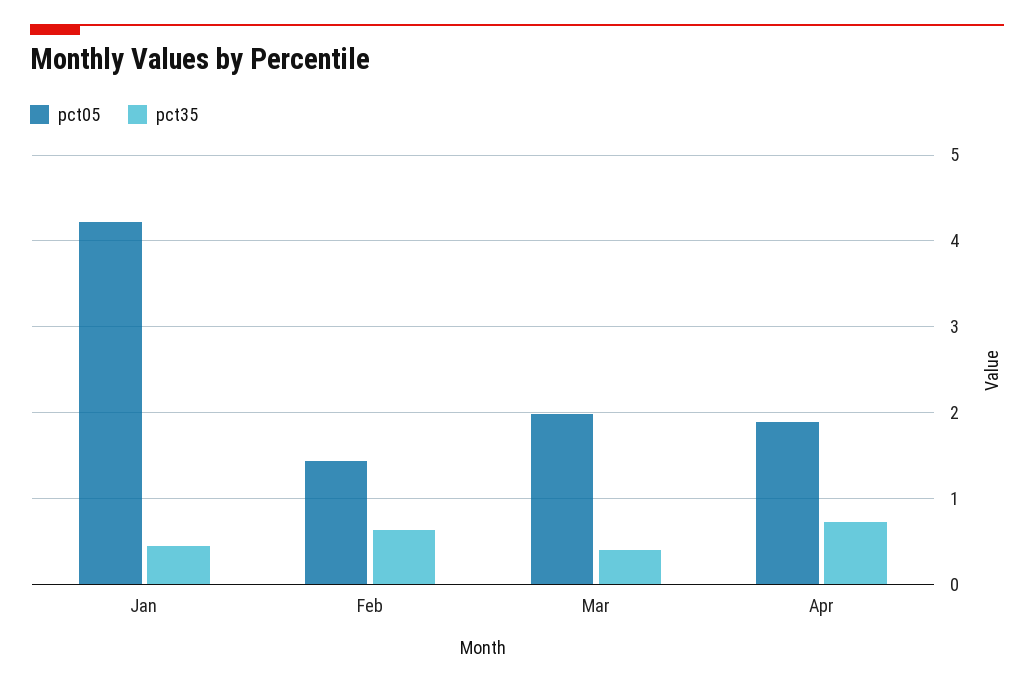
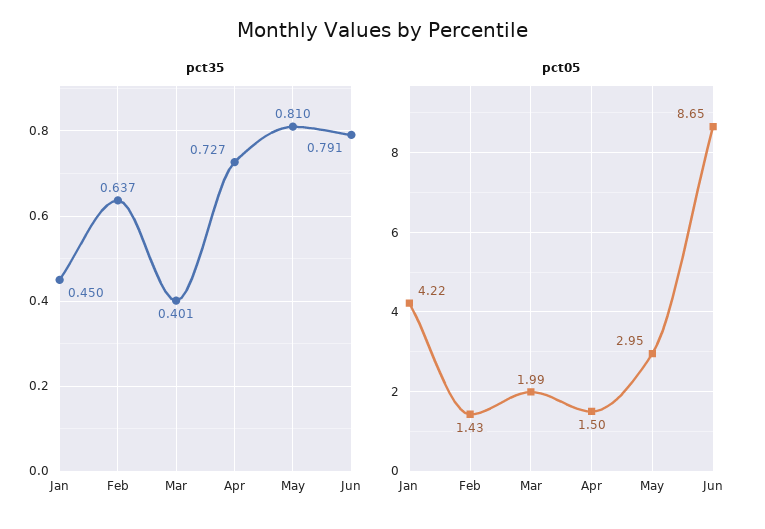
pct05, Apr: 1.9 -> 1.5
pct35, May: none -> 0.81
pct35, Jun: none -> 0.791
pct05, May: none -> 2.95
pct05, Jun: none -> 8.65

